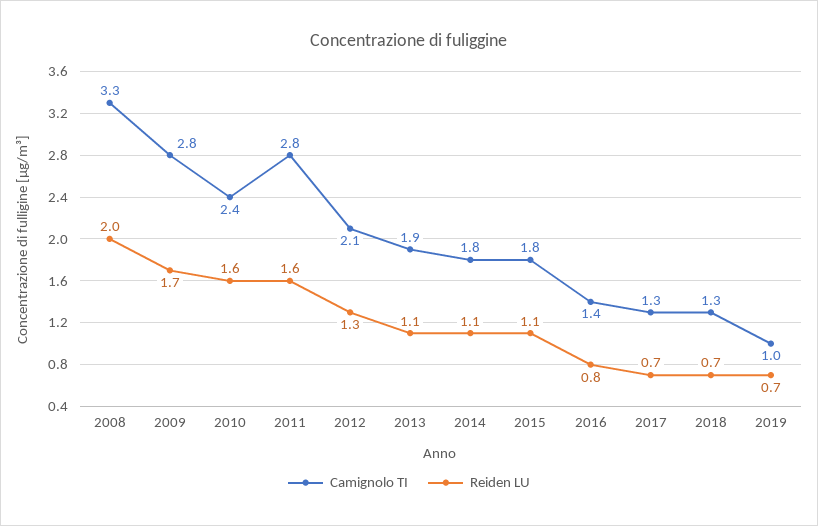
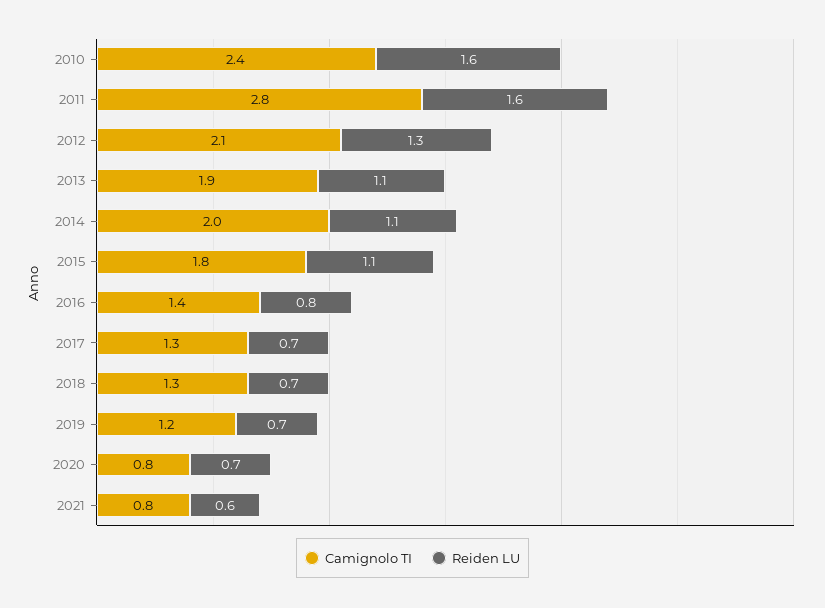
Camignolo TI, 2008: 3.3 -> none
Reiden LU, 2008: 2 -> none
Camignolo TI, 2009: 2.8 -> none
Reiden LU, 2009: 1.7 -> none
Camignolo TI, 2014: 1.8 -> 2
Camignolo TI, 2019: 1 -> 1.2
Camignolo TI, 2020: none -> 0.8
Reiden LU, 2020: none -> 0.7
Camignolo TI, 2021: none -> 0.8
Reiden LU, 2021: none -> 0.6

